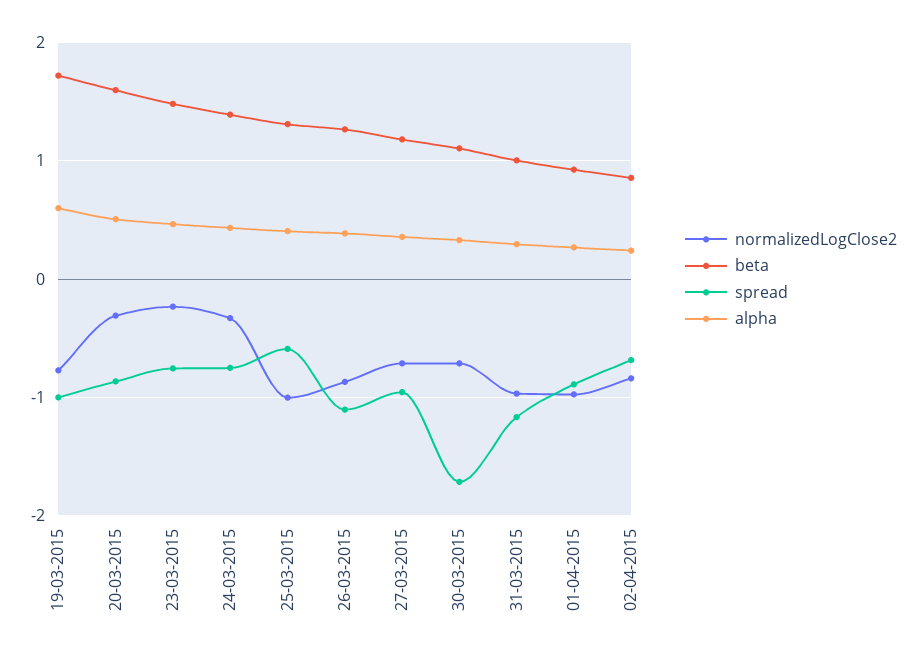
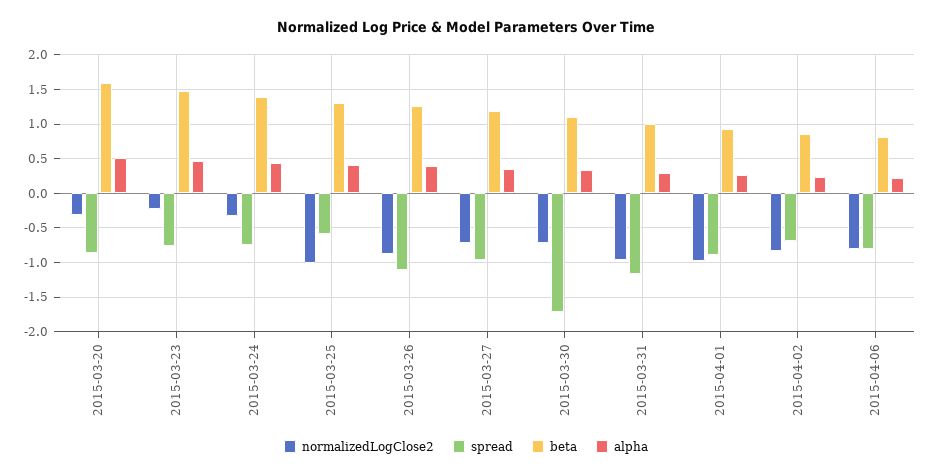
normalizedLogClose2, 19-03-2015: -0.8 -> none
beta, 19-03-2015: 1.7 -> none
spread, 19-03-2015: -1 -> none
alpha, 19-03-2015: 0.6 -> none
normalizedLogClose2, 2015-04-06: none -> -0.8
spread, 2015-04-06: none -> -0.8
beta, 2015-04-06: none -> 0.8
alpha, 2015-04-06: none -> 0.2

